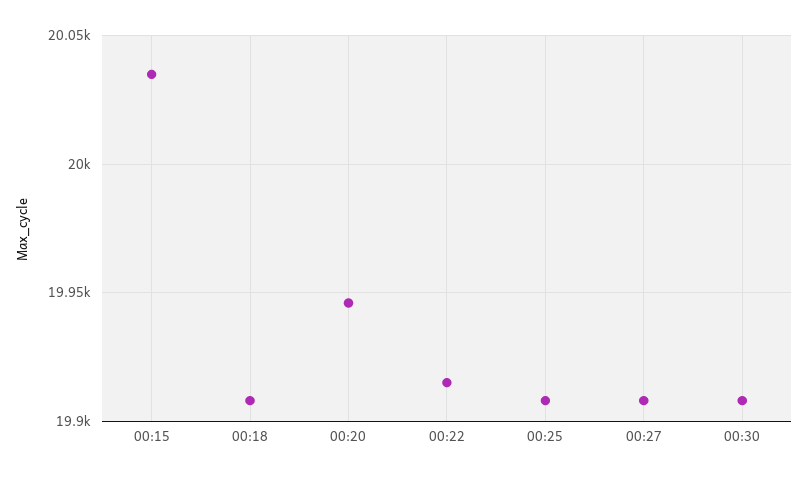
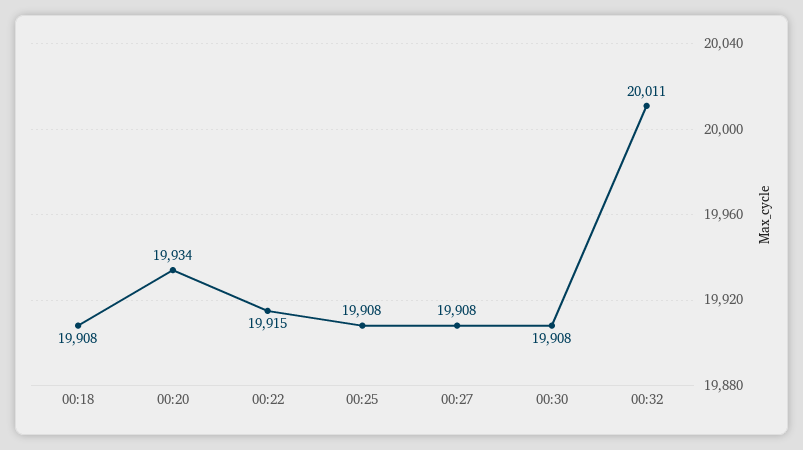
00:15: 20035 -> none
00:20: 19945 -> 19934
00:32: none -> 20011

